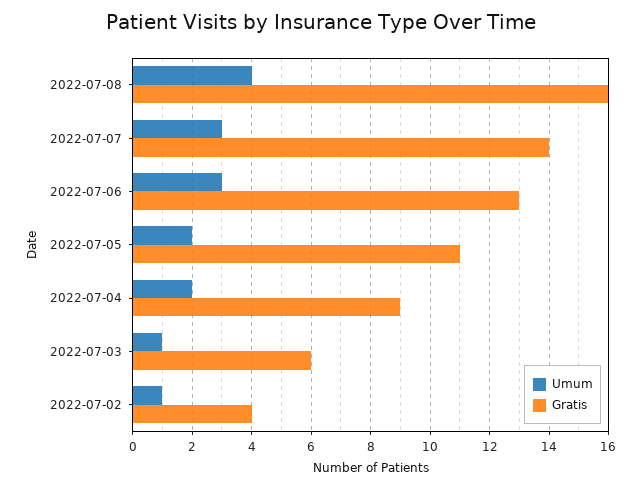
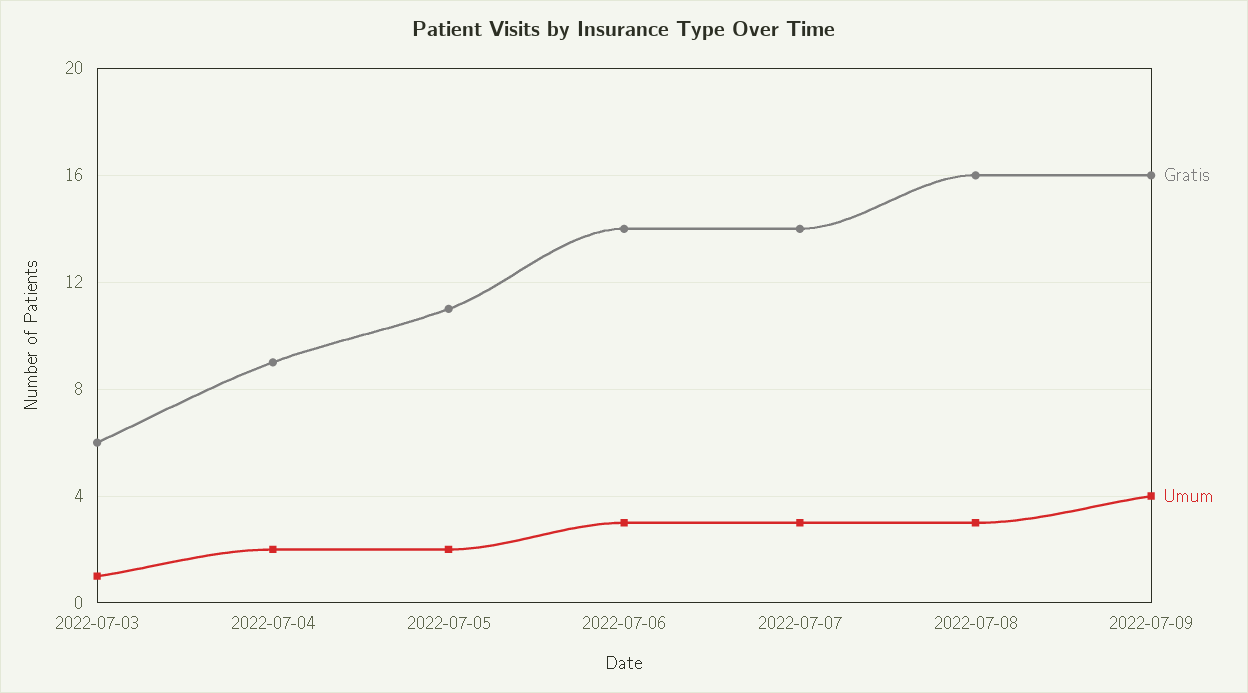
Umum, 2022-07-08: 4 -> 3
Gratis, 2022-07-06: 13 -> 14
Umum, 2022-07-02: 1 -> none
Gratis, 2022-07-02: 4 -> none
Gratis, 2022-07-09: none -> 16
Umum, 2022-07-09: none -> 4

